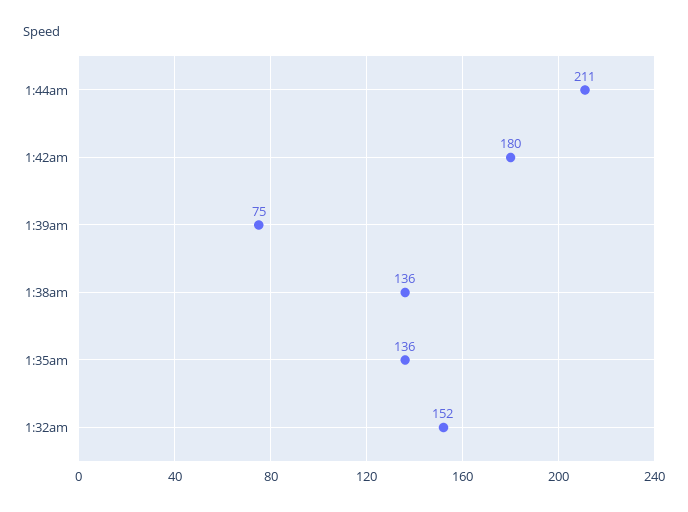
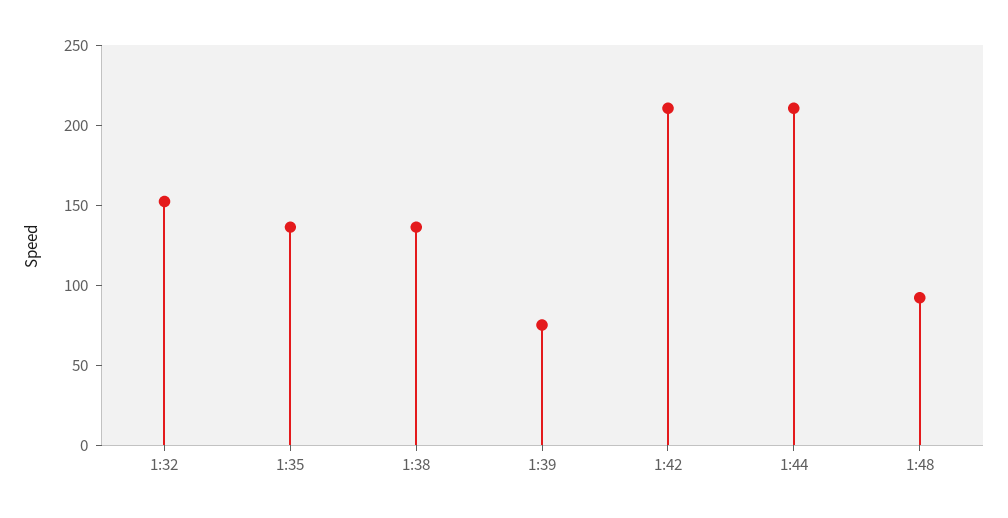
1:42am: 180 -> 210
1:48: none -> 90

